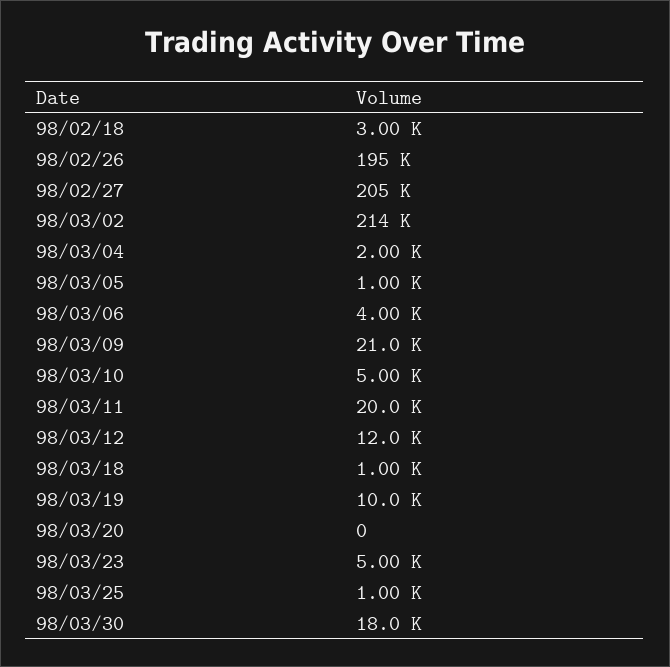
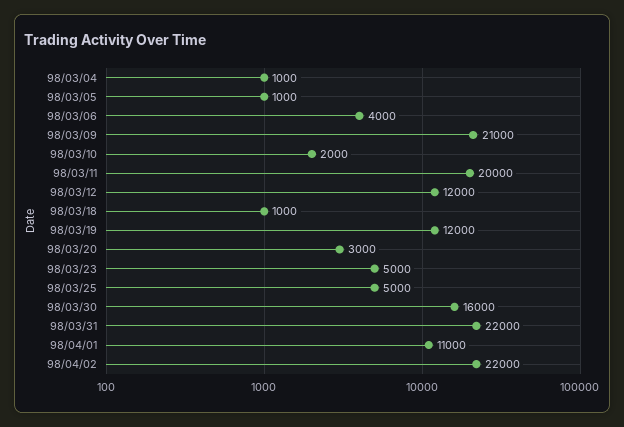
98/02/18: 3000 -> none
98/02/26: 195000 -> none
98/02/27: 205000 -> none
98/03/02: 214000 -> none
98/03/04: 2000 -> 1000
98/03/10: 5000 -> 2000
98/03/19: 10000 -> 12000
98/03/20: 0 -> 3000
98/03/25: 1000 -> 5000
98/03/30: 18000 -> 16000
98/03/31: none -> 22000
98/04/01: none -> 11000
98/04/02: none -> 22000

